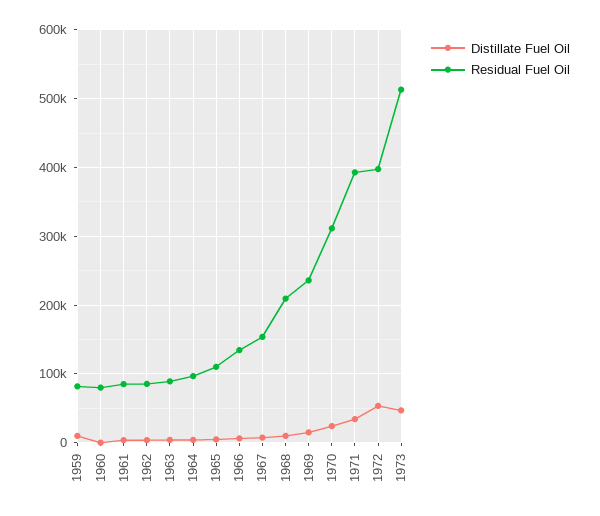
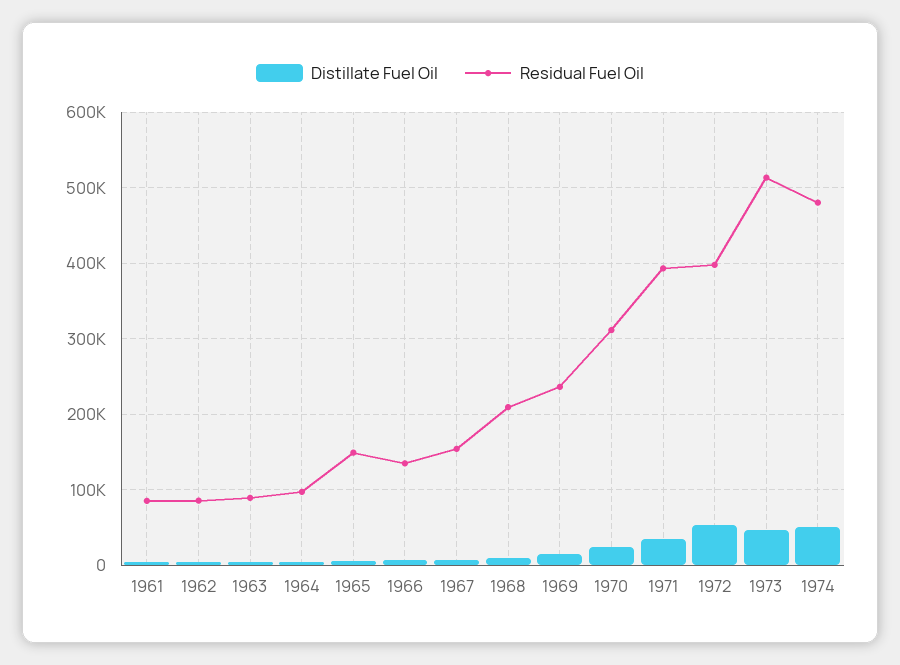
Distillate Fuel Oil, 1959: 10000 -> none
Residual Fuel Oil, 1959: 80000 -> none
Distillate Fuel Oil, 1960: 0 -> none
Residual Fuel Oil, 1960: 80000 -> none
Residual Fuel Oil, 1965: 110000 -> 150000
Distillate Fuel Oil, 1974: none -> 50000
Residual Fuel Oil, 1974: none -> 480000

